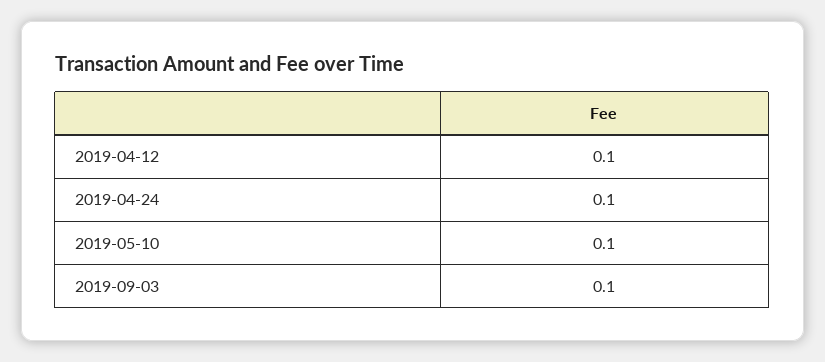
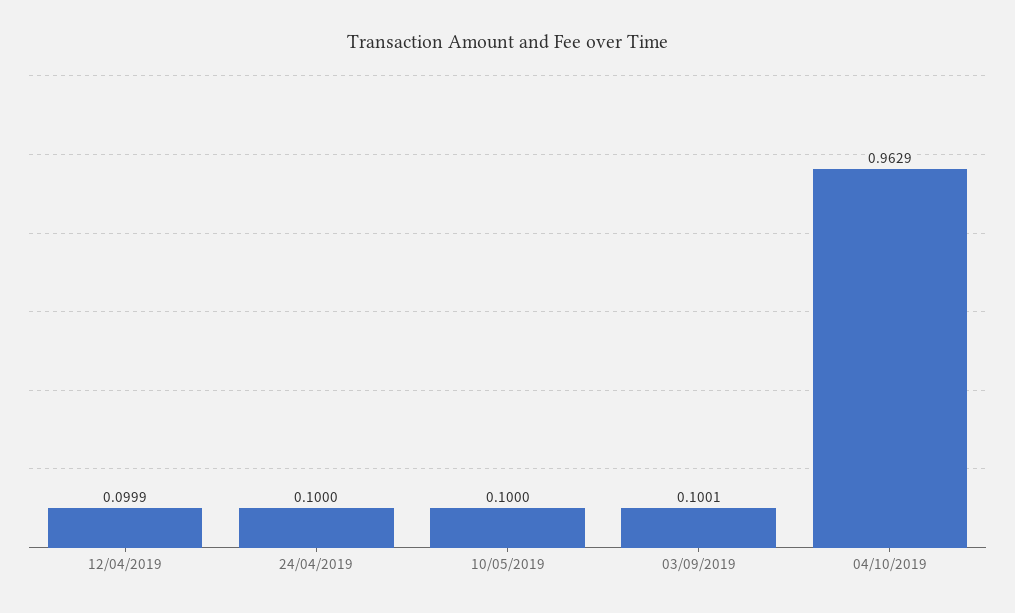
2019-04-12: 0.1 -> 0.0999
2019-09-03: 0.1 -> 0.1001
04/10/2019: none -> 0.9629

